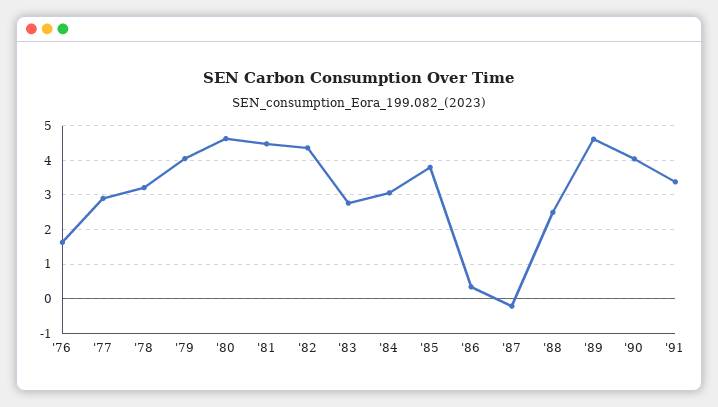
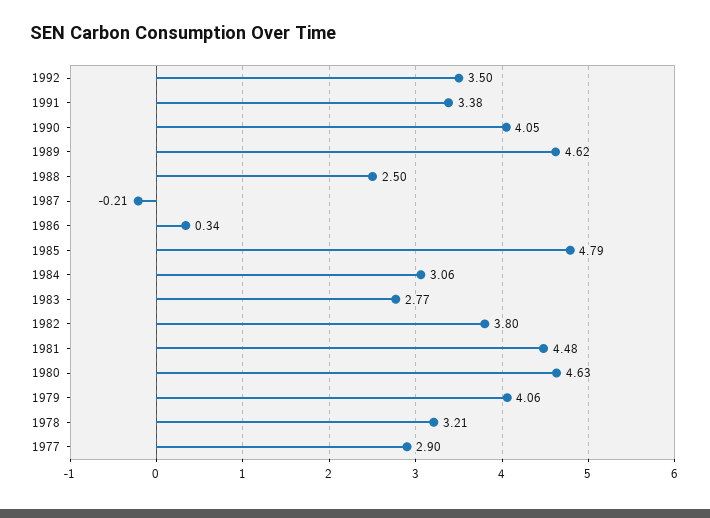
'76: 1.6 -> none
'82: 4.4 -> 3.8
'85: 3.8 -> 4.79
1992: none -> 3.5

